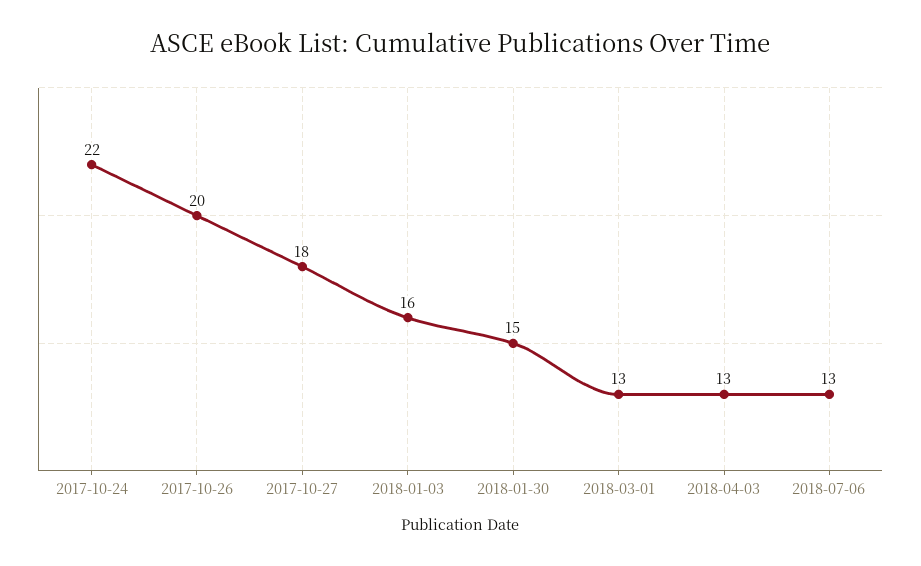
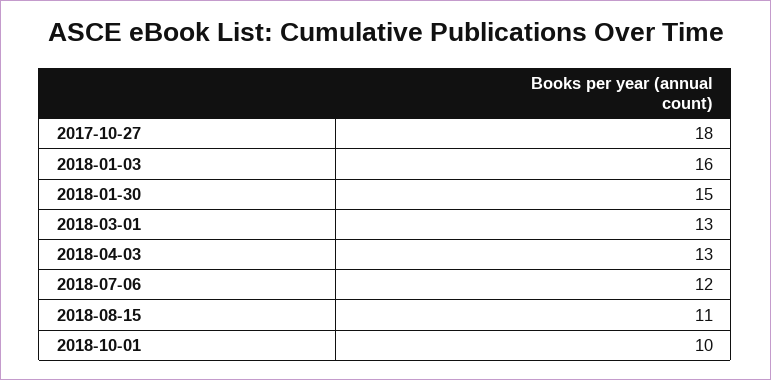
2017-10-24: 22 -> none
2017-10-26: 20 -> none
2018-07-06: 13 -> 12
2018-08-15: none -> 11
2018-10-01: none -> 10

